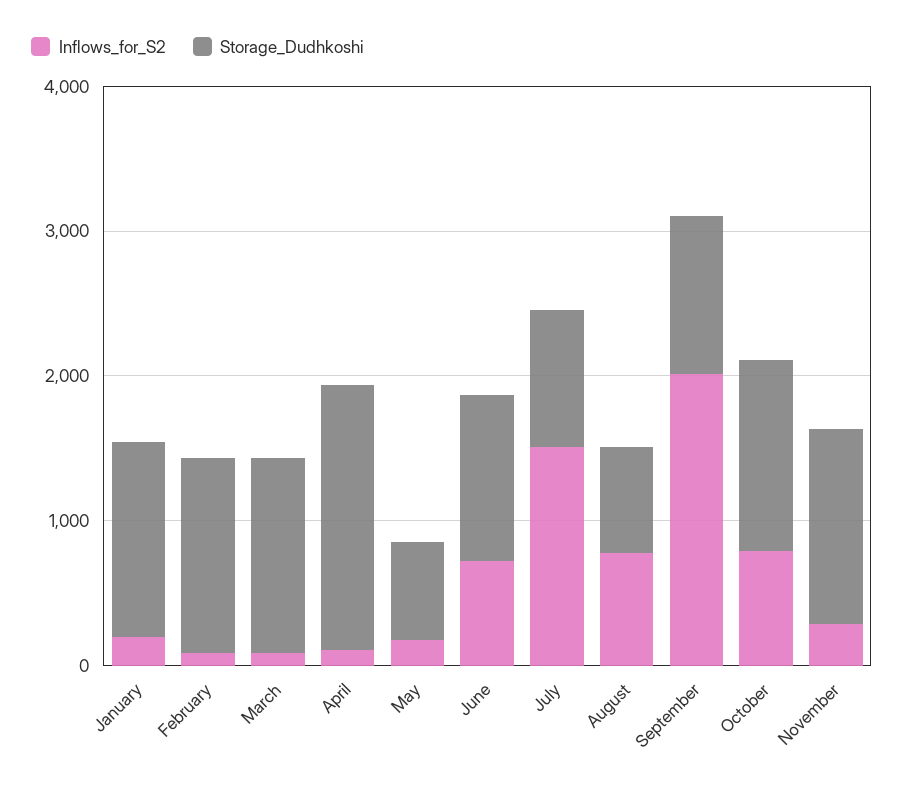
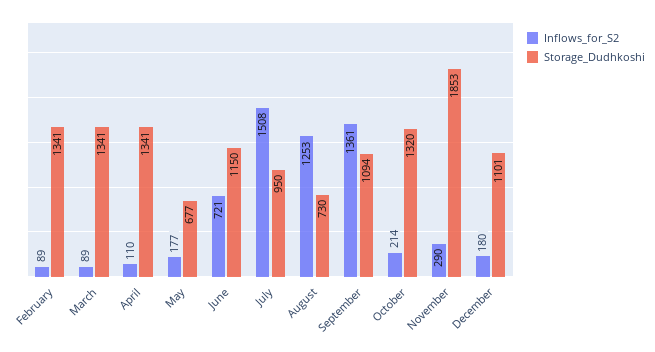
Inflows_for_S2, January: 200 -> none
Storage_Dudhkoshi, January: 1400 -> none
Storage_Dudhkoshi, April: 1800 -> 1341
Inflows_for_S2, August: 800 -> 1253
Inflows_for_S2, September: 2000 -> 1361
Inflows_for_S2, October: 800 -> 214
Storage_Dudhkoshi, November: 1400 -> 1853
Inflows_for_S2, December: none -> 180
Storage_Dudhkoshi, December: none -> 1101

